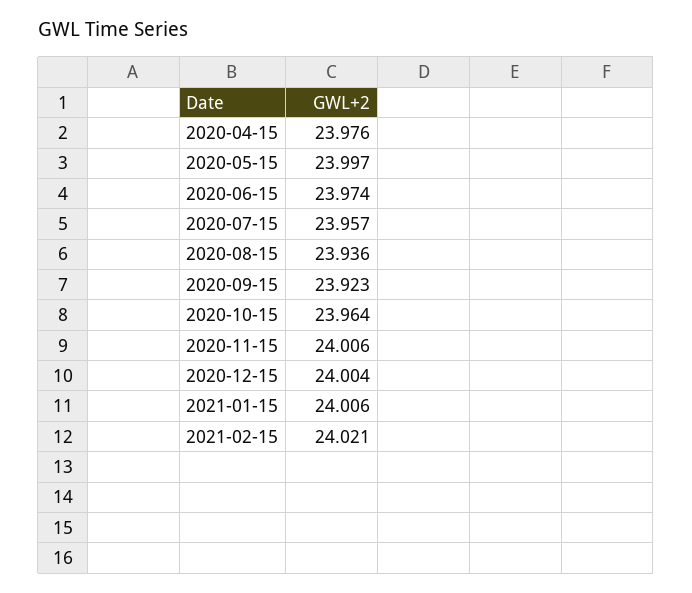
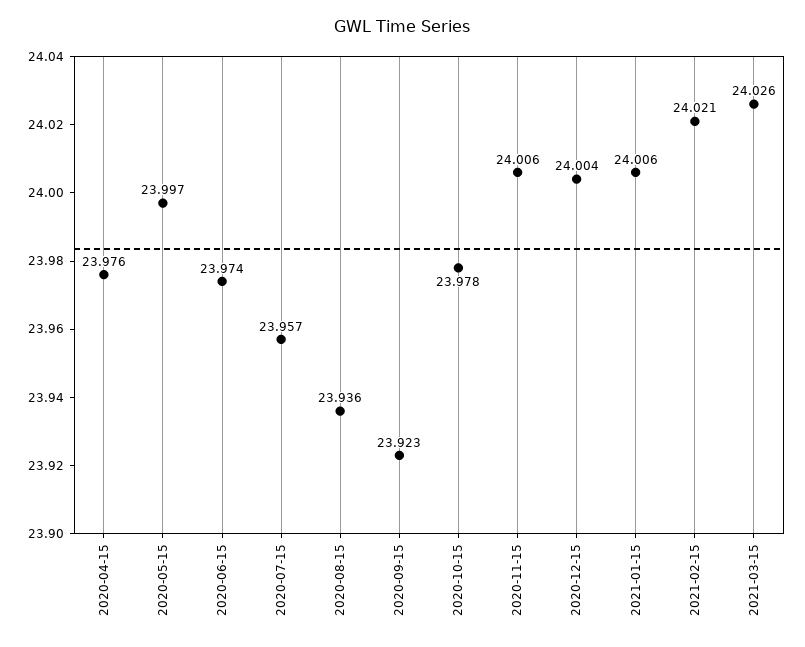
2020-10-15: 23.964 -> 23.978
2021-03-15: none -> 24.026

